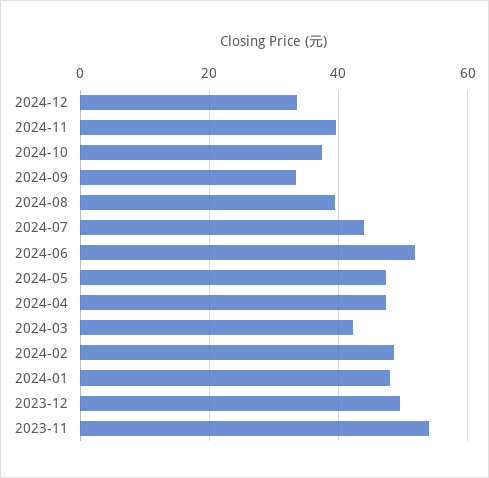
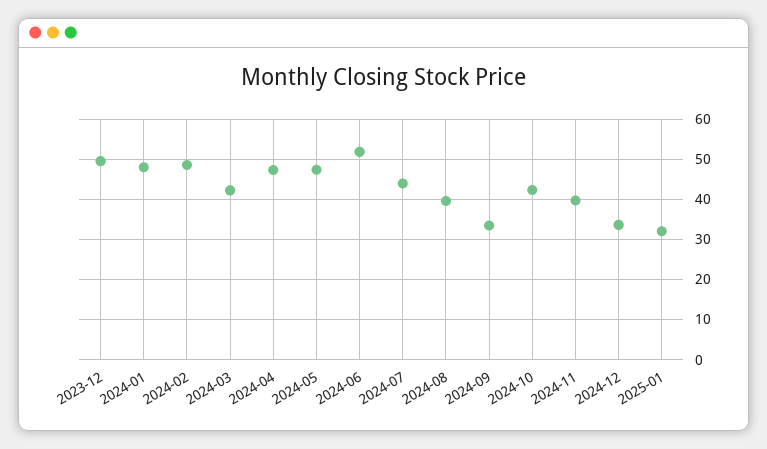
2024-10: 38 -> 42
2023-11: 54 -> none
2025-01: none -> 32

